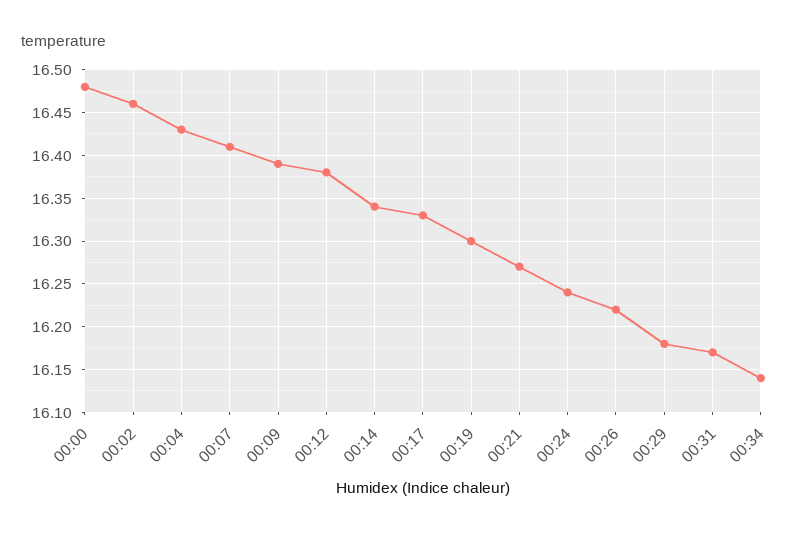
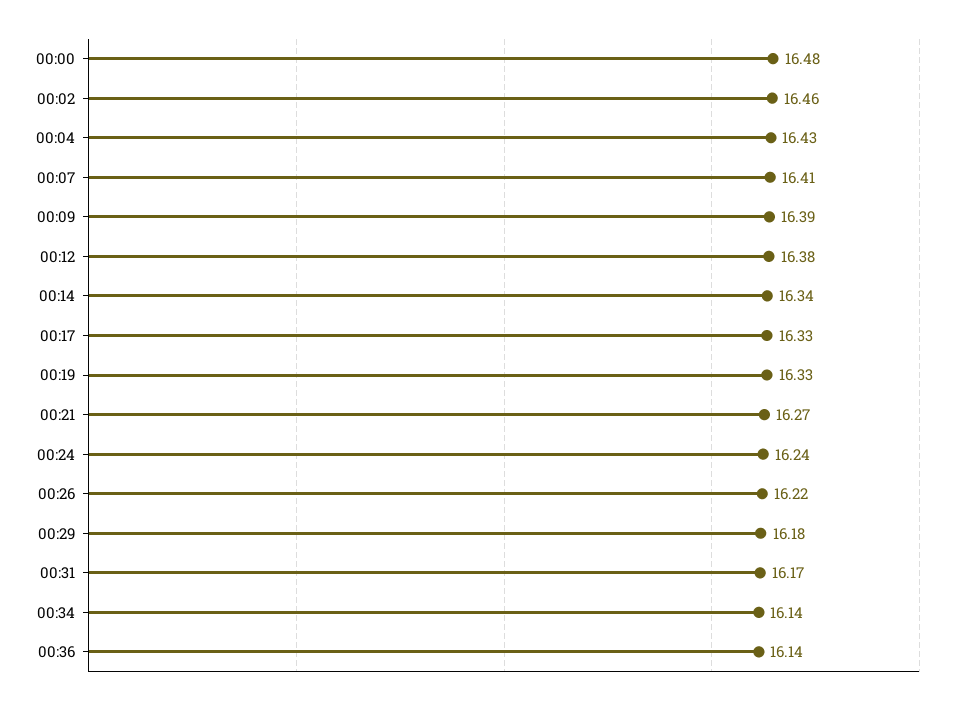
00:19: 16.3 -> 16.33
00:36: none -> 16.14

